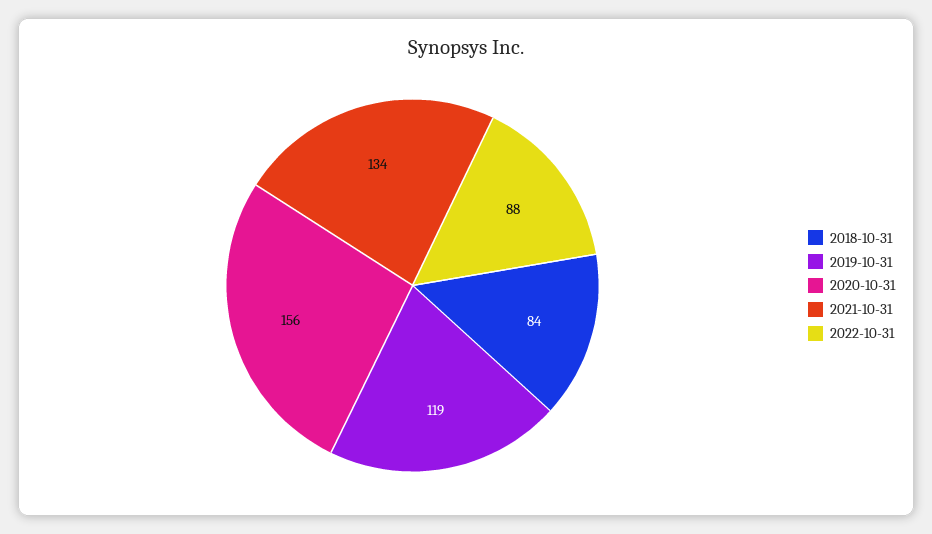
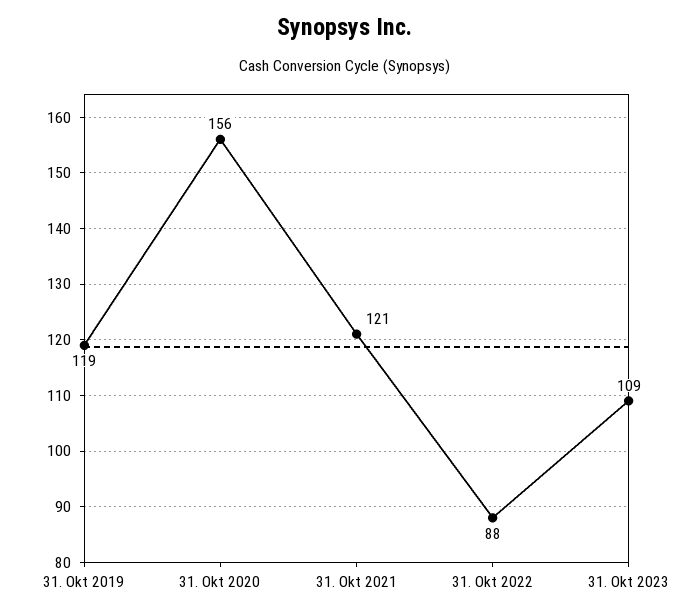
2018-10-31: 84 -> none
2021-10-31: 134 -> 121
31. Okt 2023: none -> 109

